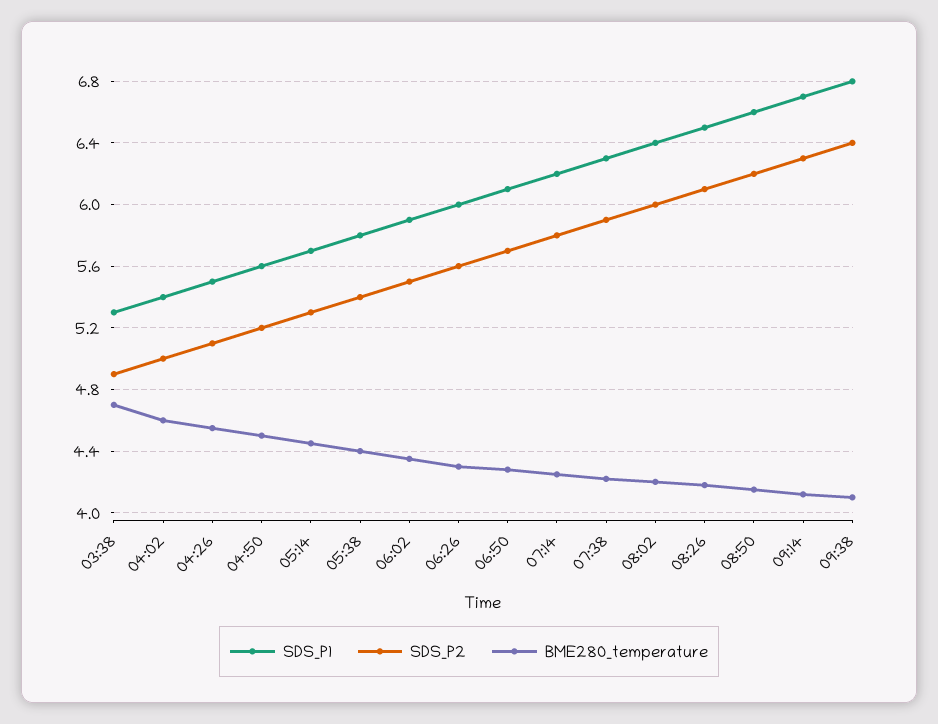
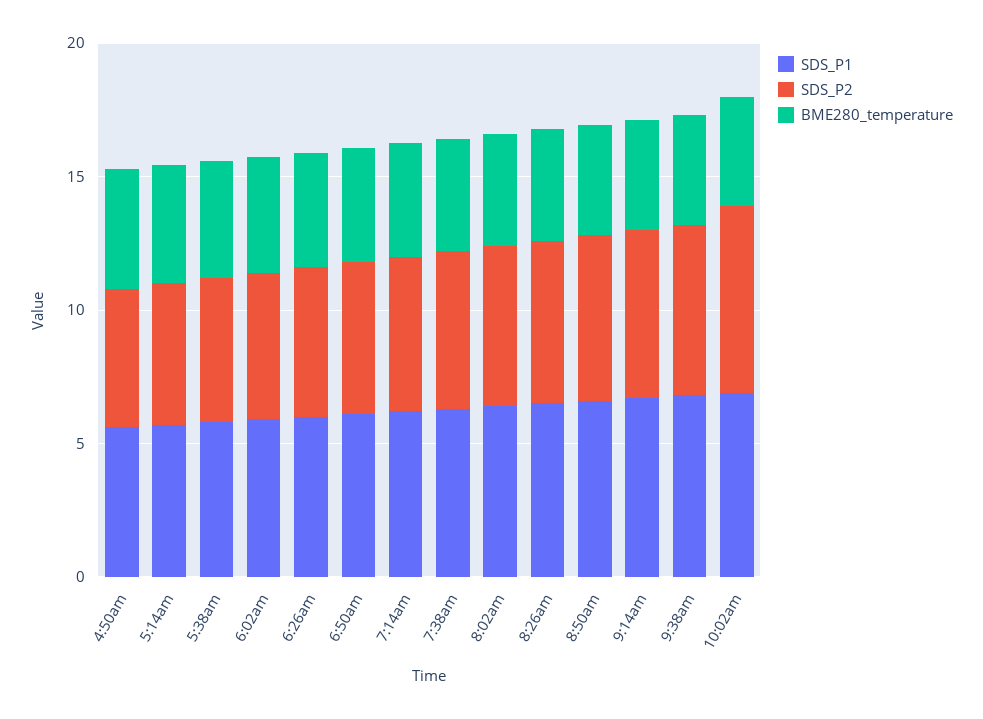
SDS_P1, 03:38: 5.3 -> none
SDS_P2, 03:38: 4.9 -> none
BME280_temperature, 03:38: 4.7 -> none
SDS_P1, 04:02: 5.4 -> none
SDS_P2, 04:02: 5 -> none
BME280_temperature, 04:02: 4.6 -> none
SDS_P1, 04:26: 5.5 -> none
SDS_P2, 04:26: 5.1 -> none
BME280_temperature, 04:26: 4.55 -> none
SDS_P1, 10:02am: none -> 7
SDS_P2, 10:02am: none -> 7
BME280_temperature, 10:02am: none -> 4

